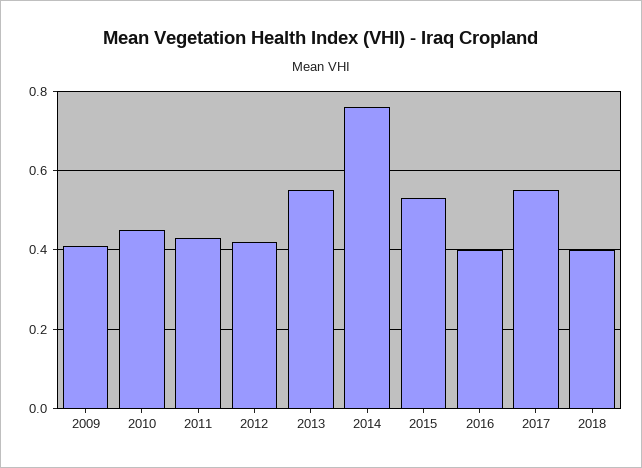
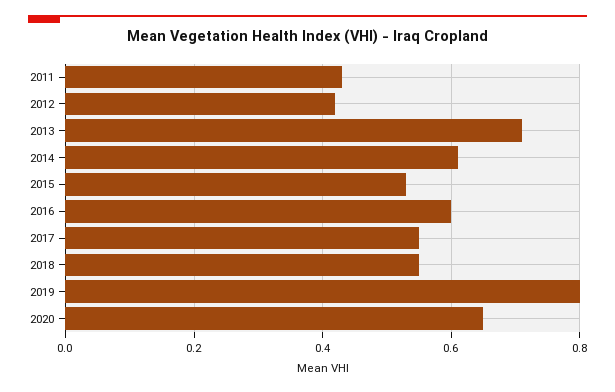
2009: 0.4 -> none
2010: 0.45 -> none
2013: 0.55 -> 0.7
2014: 0.75 -> 0.6
2016: 0.4 -> 0.6
2018: 0.4 -> 0.55
2019: none -> 0.8
2020: none -> 0.65

